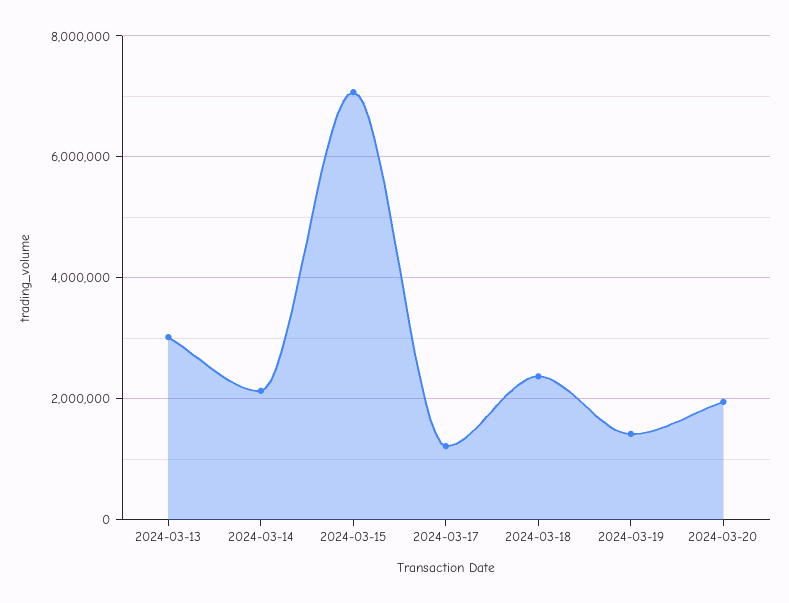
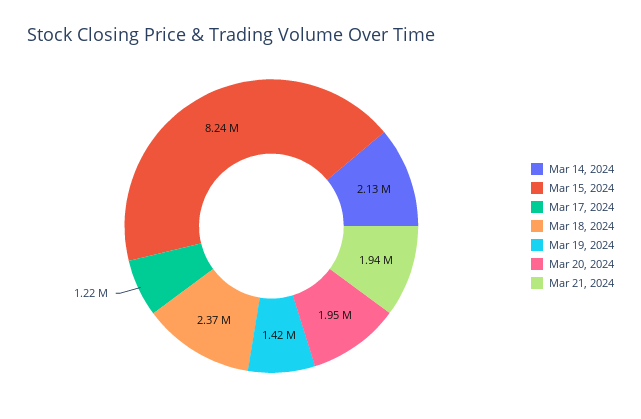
2024-03-13: 3000000 -> none
2024-03-15: 7000000 -> 8240000
Mar 21, 2024: none -> 1940000

